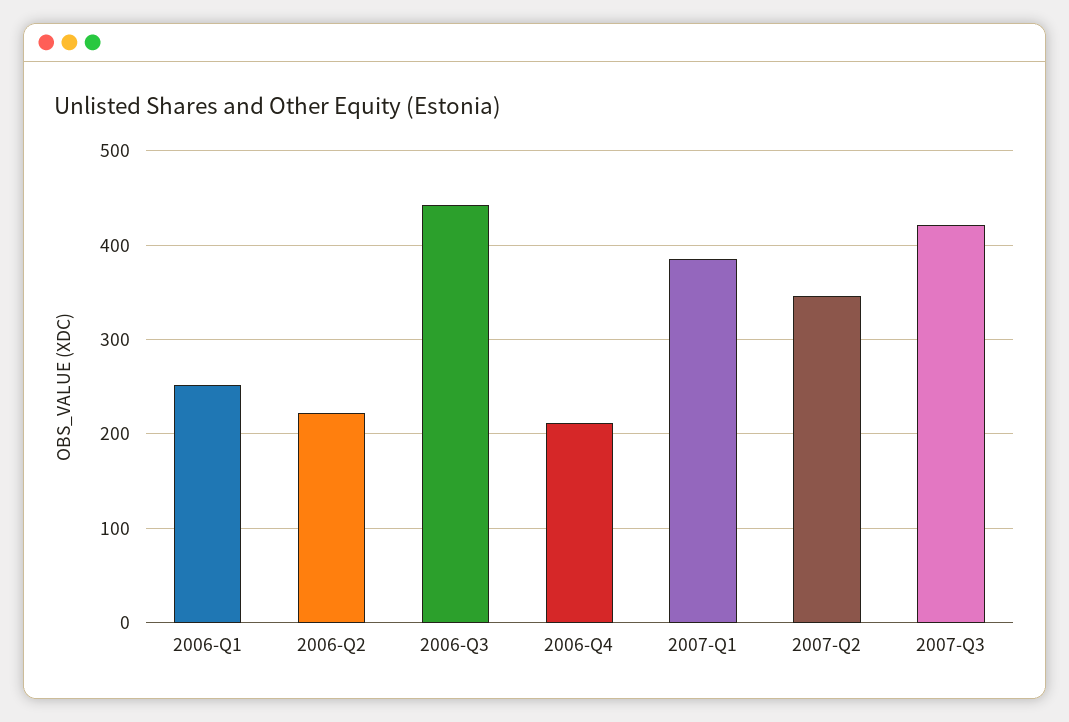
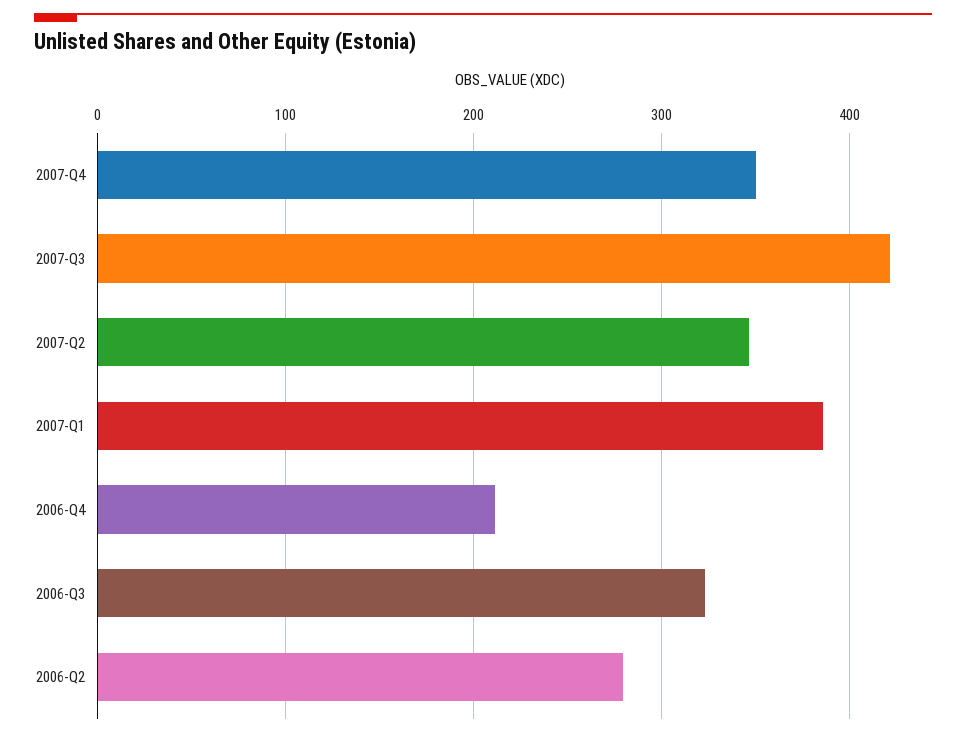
2006-Q1: 250 -> none
2006-Q2: 220 -> 280
2006-Q3: 440 -> 320
2007-Q4: none -> 350

